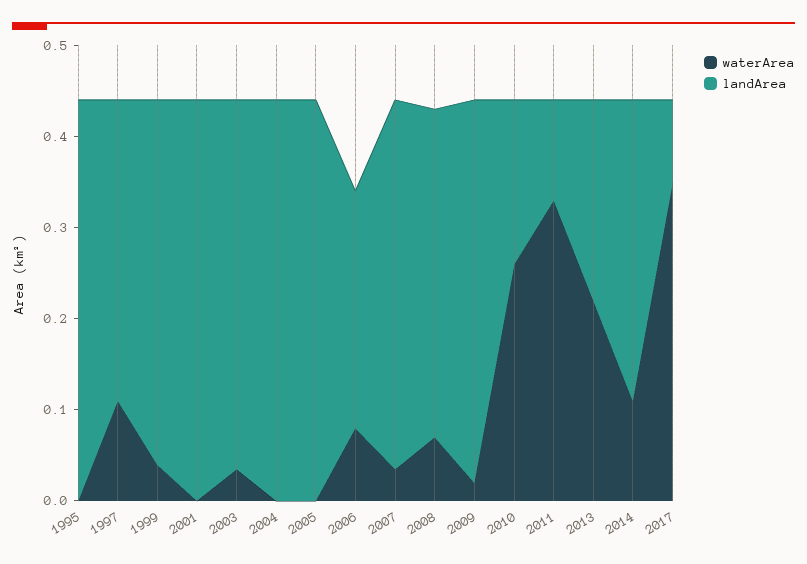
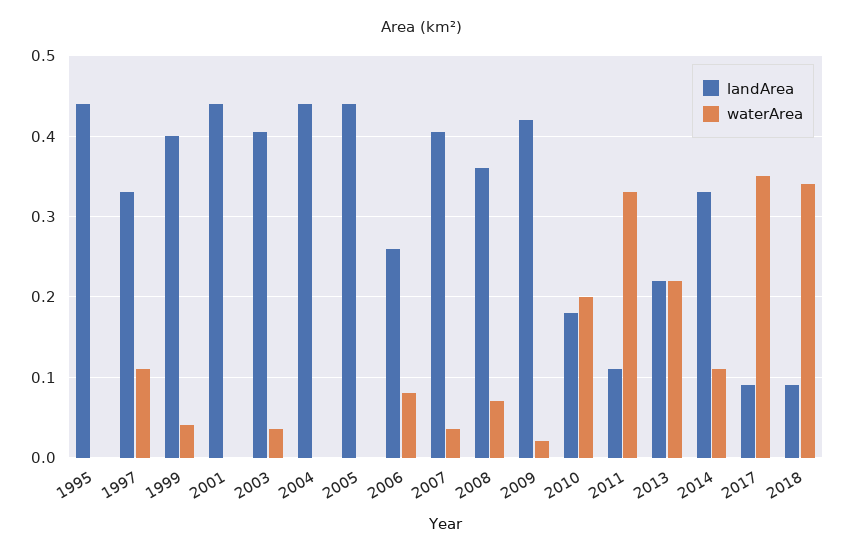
waterArea, 2010: 0.26 -> 0.2
landArea, 2018: none -> 0.09
waterArea, 2018: none -> 0.34

